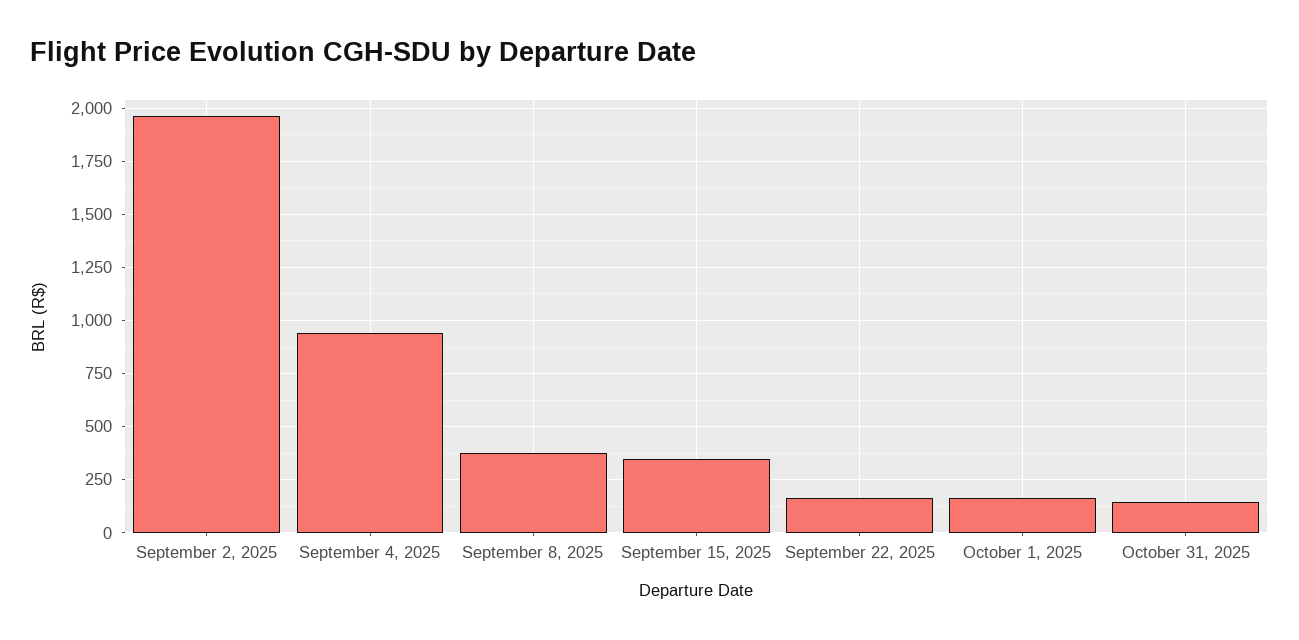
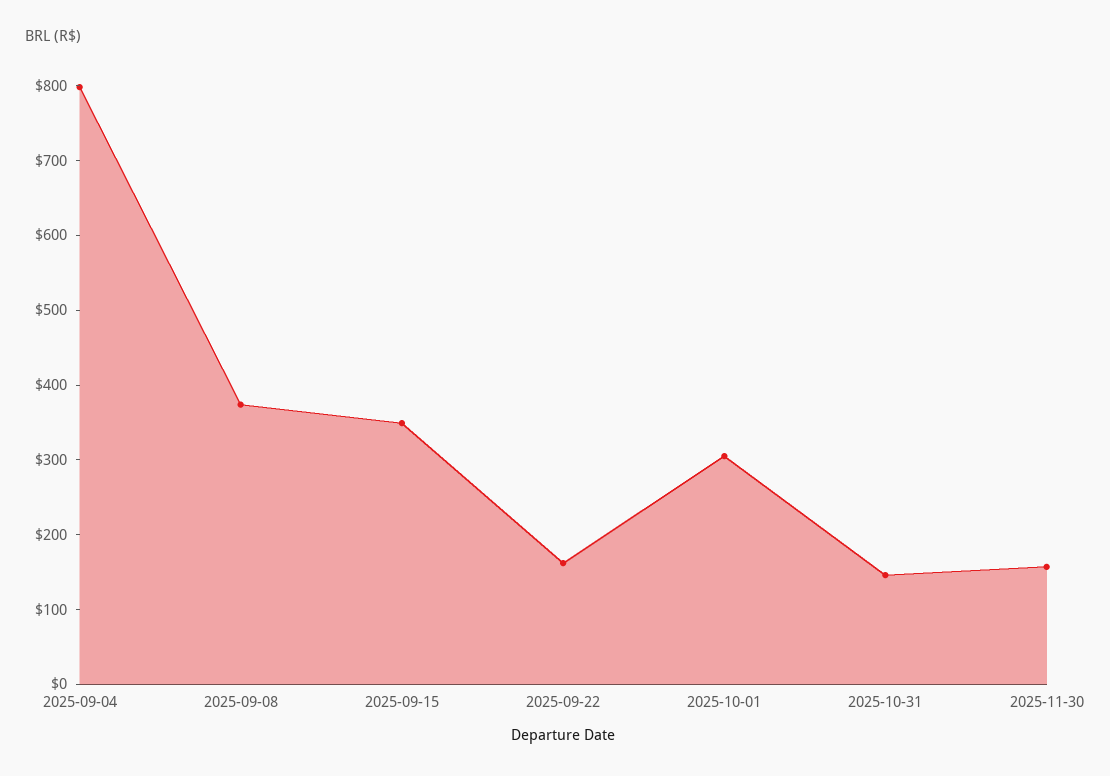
September 2, 2025: 1950 -> none
September 4, 2025: 950 -> 800
October 1, 2025: 150 -> 300
2025-11-30: none -> 160

